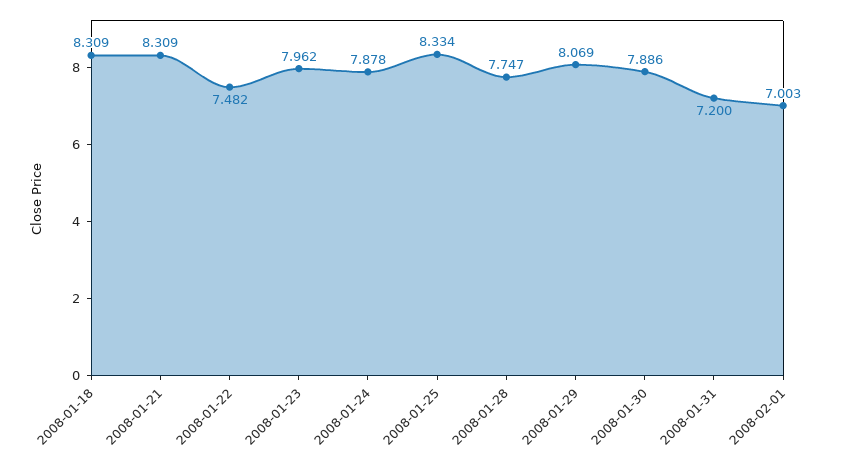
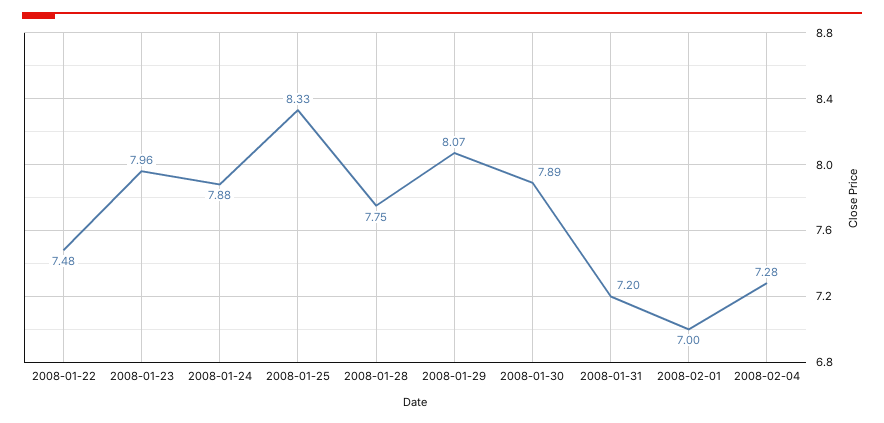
2008-01-18: 8.309 -> none
2008-01-21: 8.309 -> none
2008-02-04: none -> 7.28

